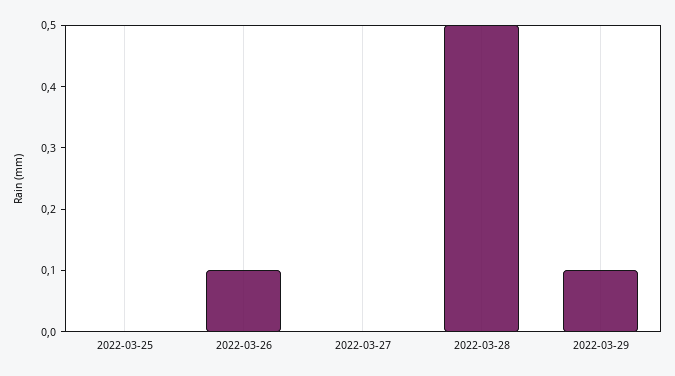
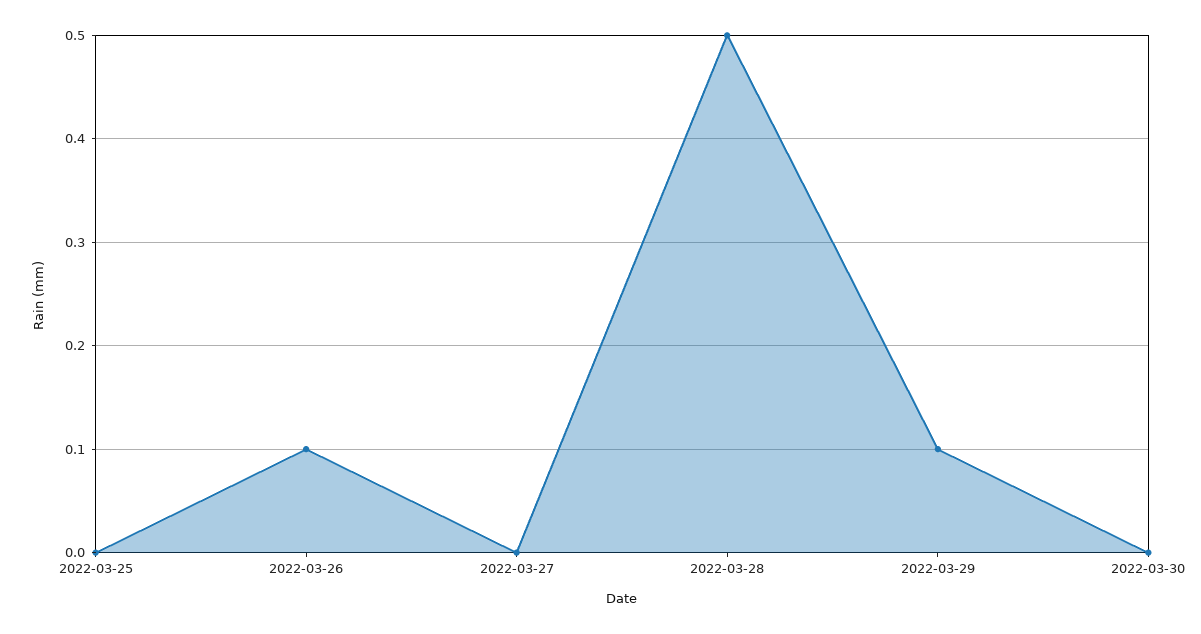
2022-03-30: none -> 0

